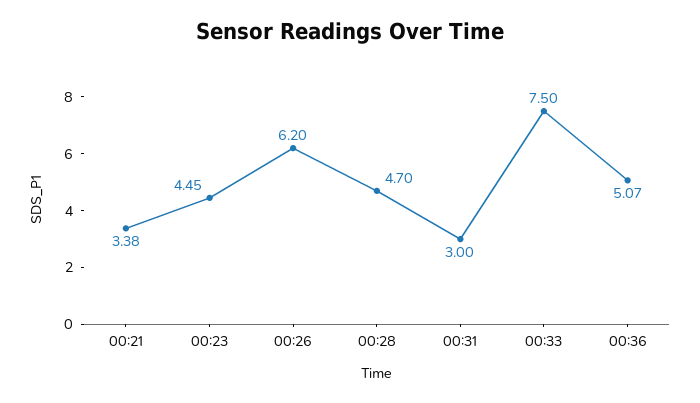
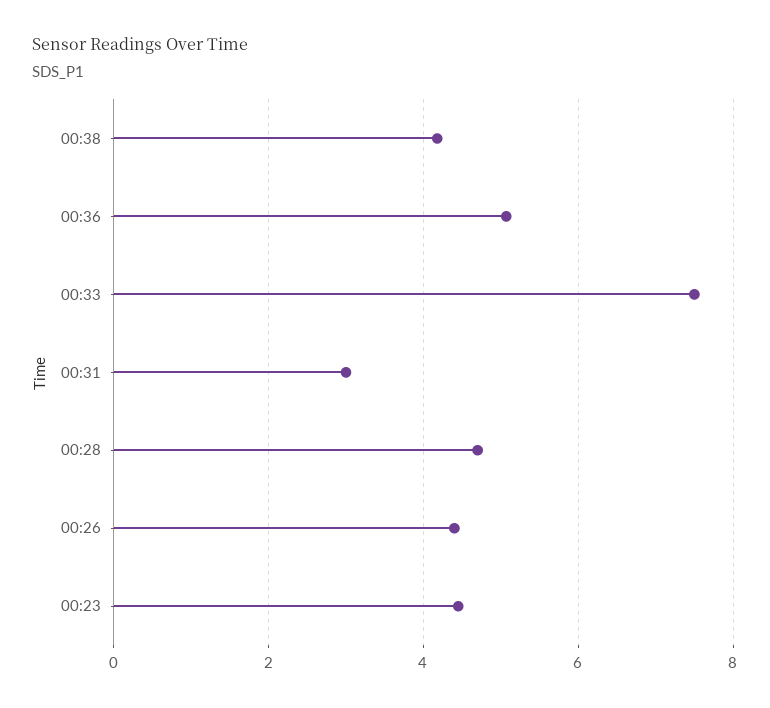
00:21: 3.38 -> none
00:26: 6.2 -> 4.4
00:38: none -> 4.2

